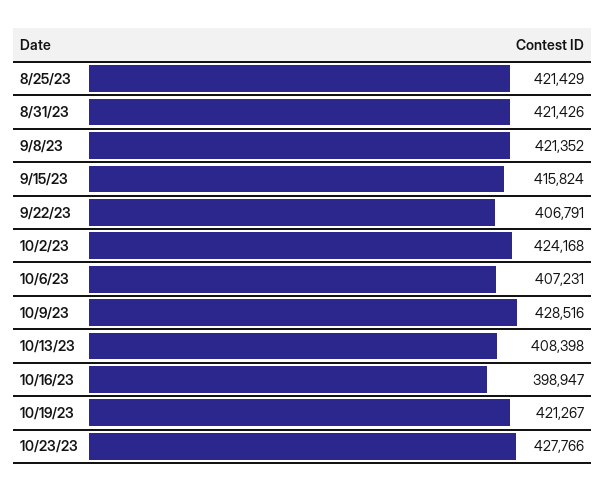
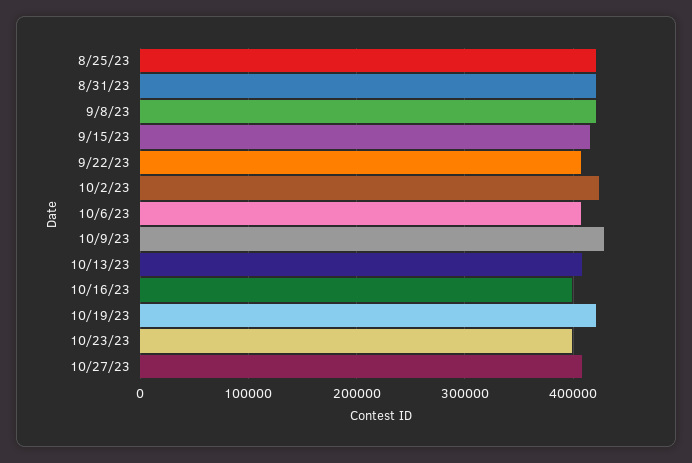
10/23/23: 427766 -> 400000
10/27/23: none -> 410000

